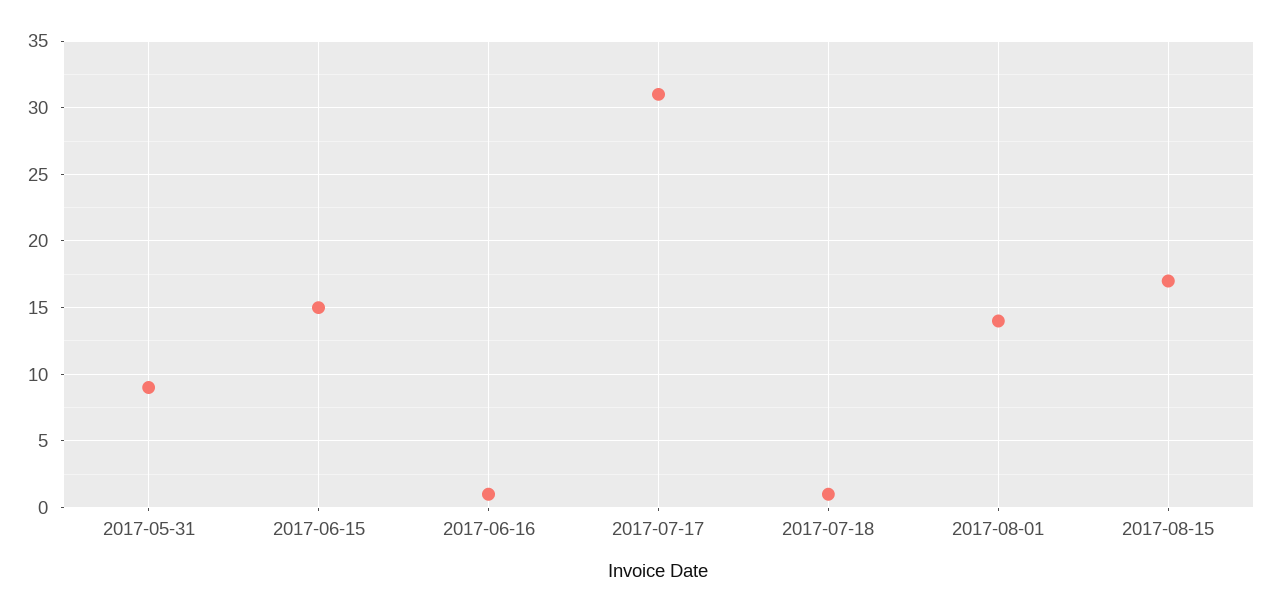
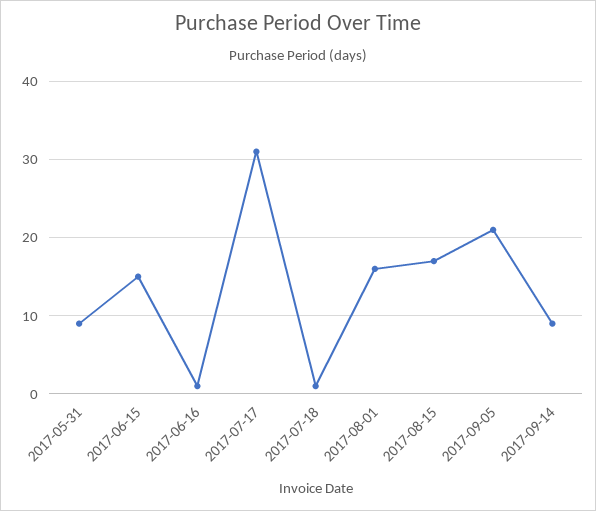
2017-08-01: 14 -> 16
2017-09-05: none -> 21
2017-09-14: none -> 9

